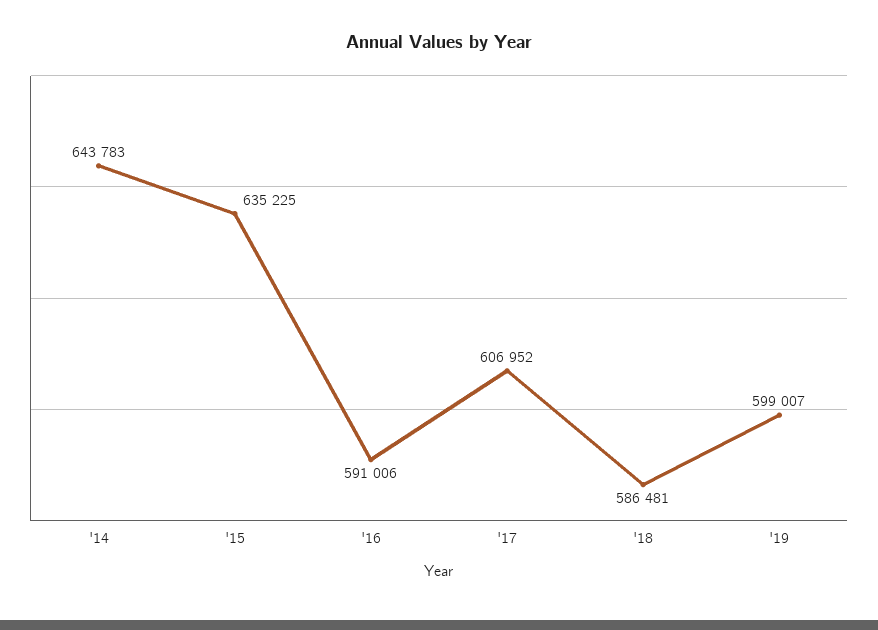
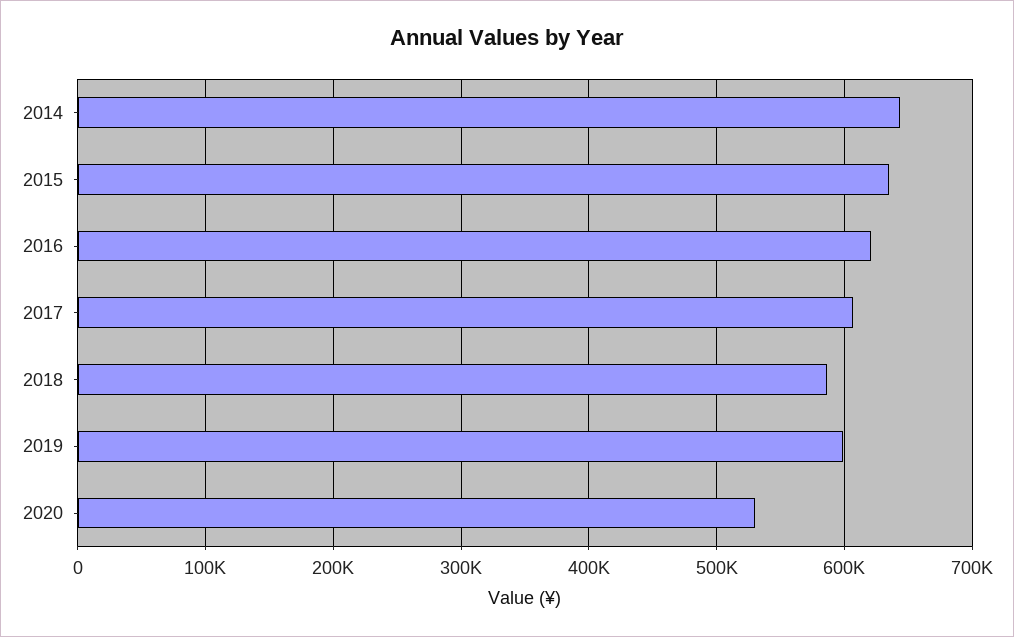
'16: 591006 -> 620000
2020: none -> 530000

